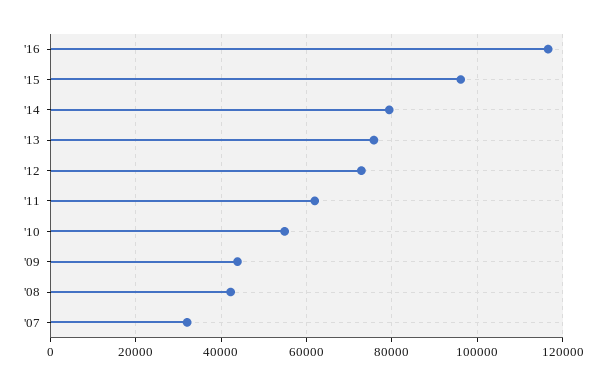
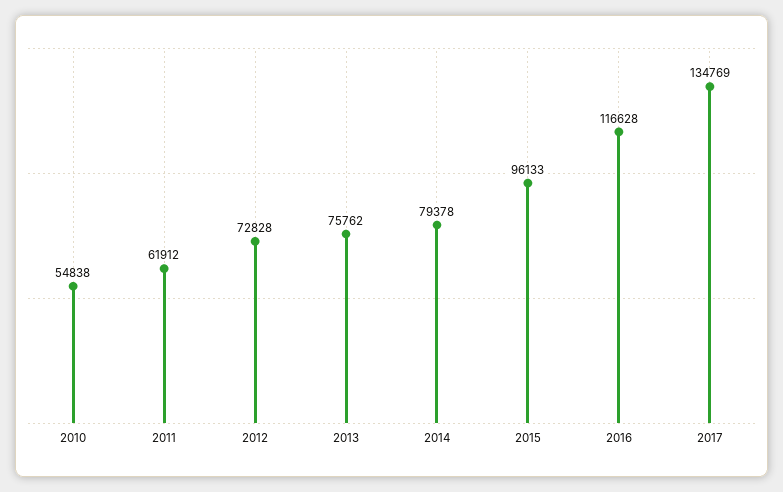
'09: 44000 -> none
'08: 42000 -> none
'07: 32000 -> none
2017: none -> 134769

